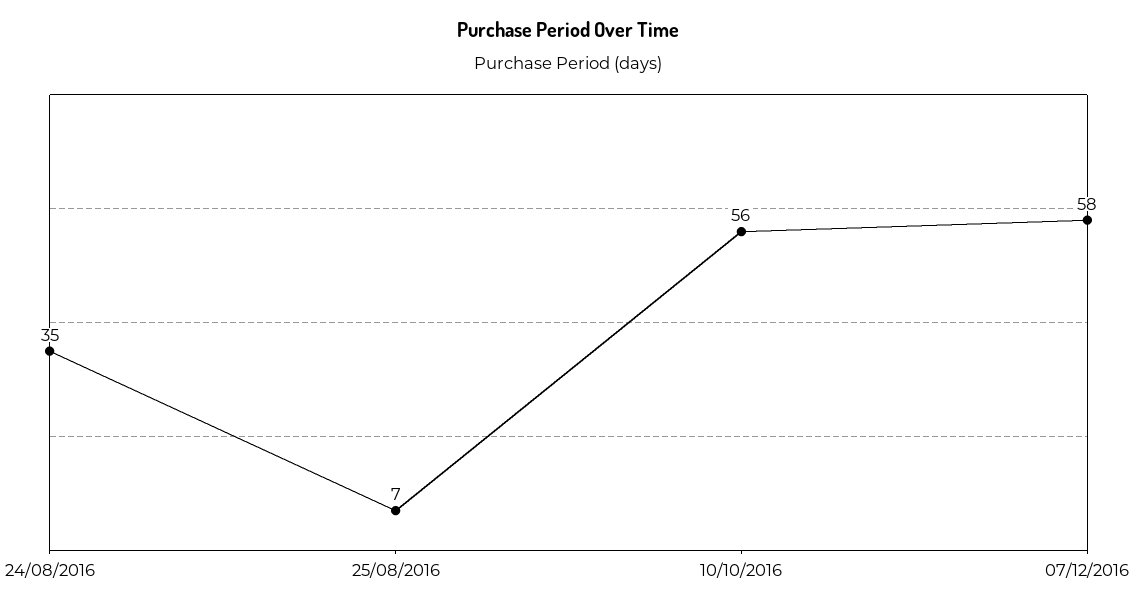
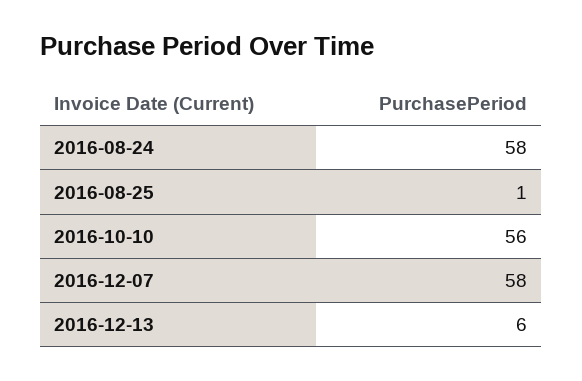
24/08/2016: 35 -> 58
25/08/2016: 7 -> 1
2016-12-13: none -> 6

